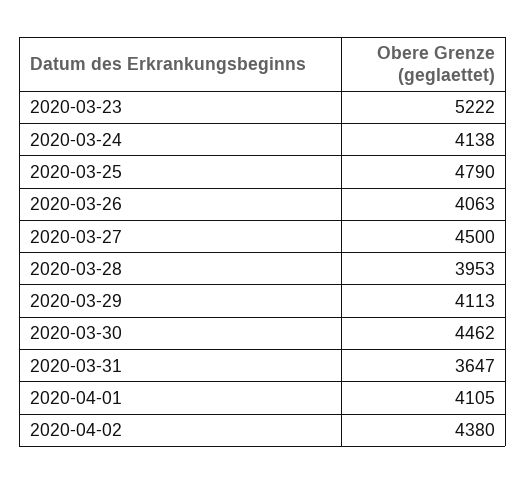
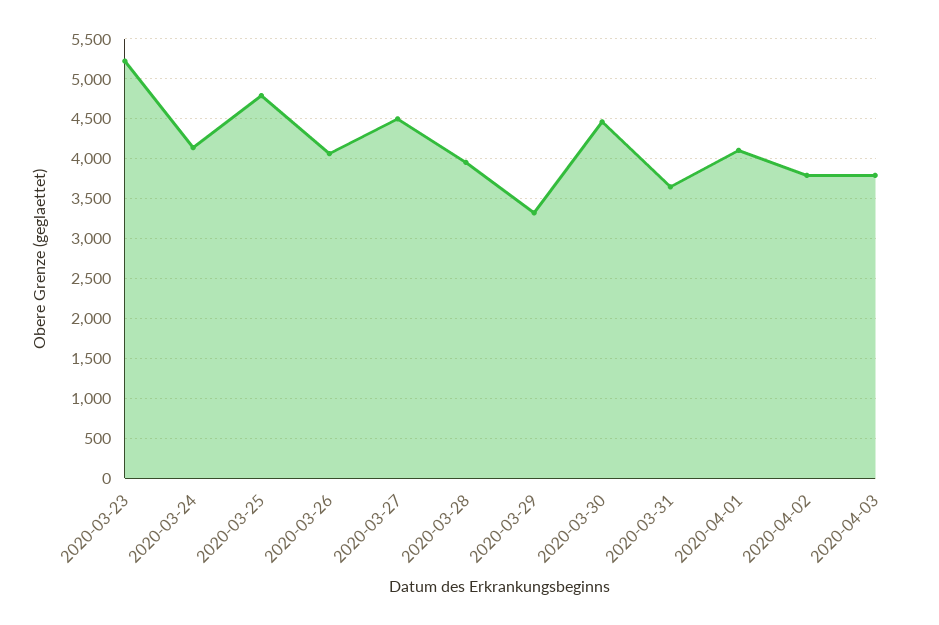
2020-03-29: 4113 -> 3300
2020-04-02: 4380 -> 3800
2020-04-03: none -> 3800

